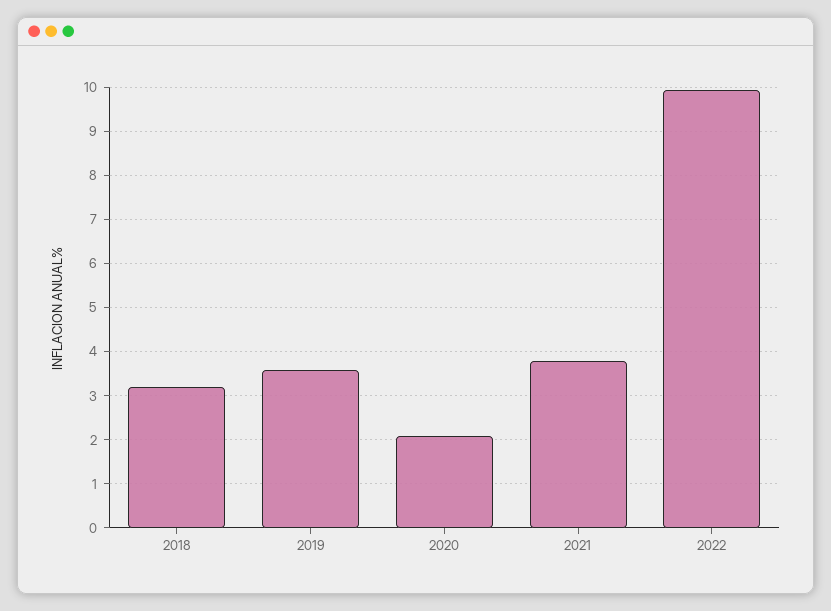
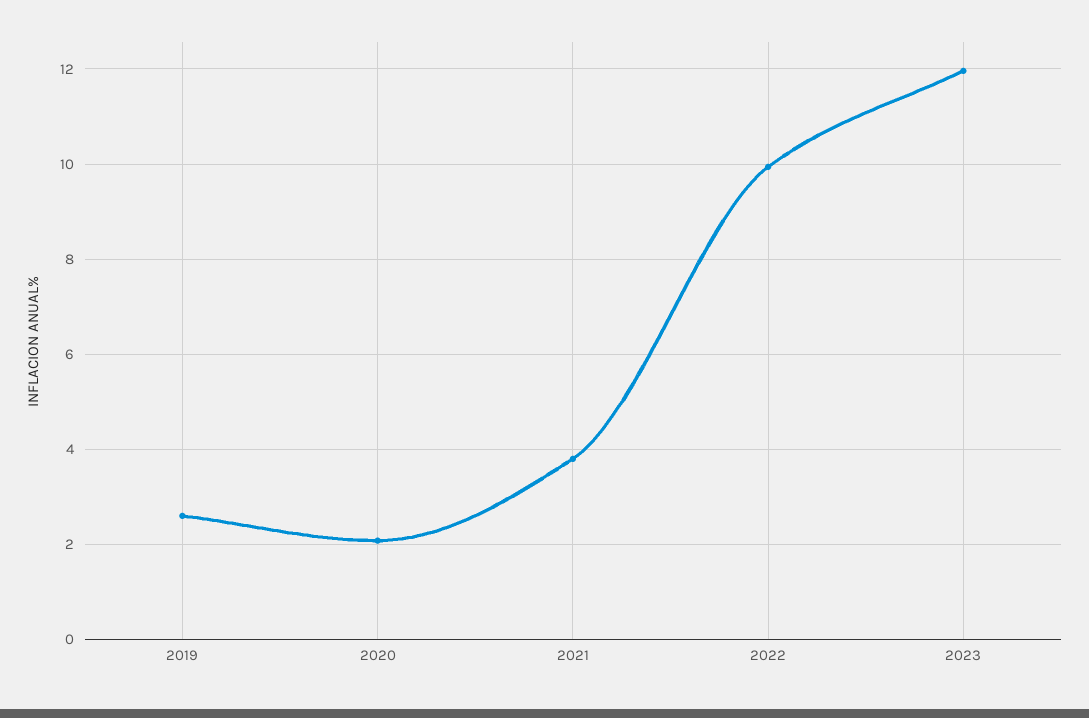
2018: 3.2 -> none
2019: 3.6 -> 2.6
2023: none -> 12

